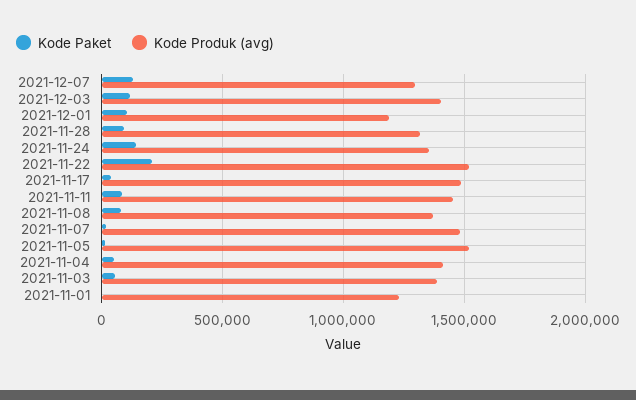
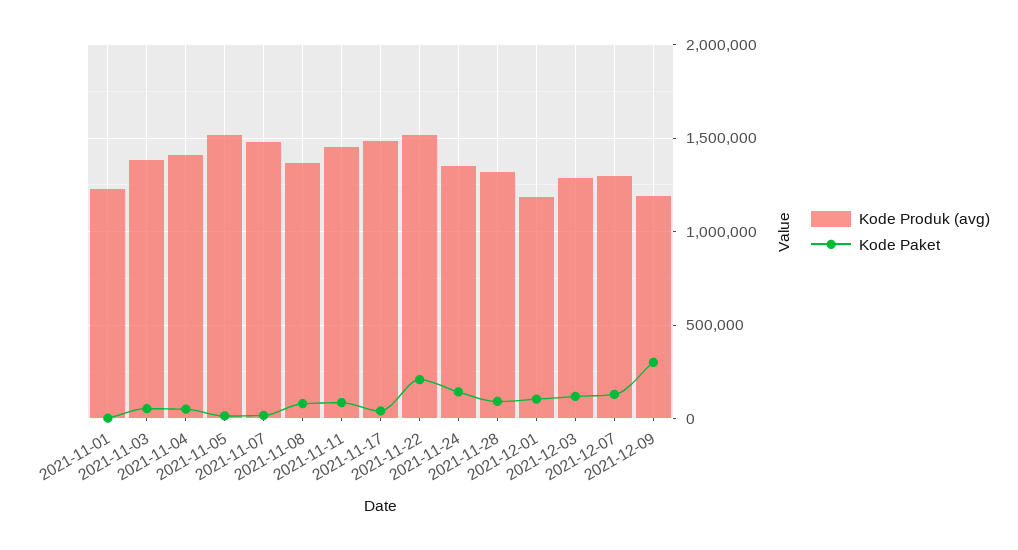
Kode Produk (avg), 2021-12-03: 1400000 -> 1300000
Kode Produk (avg), 2021-12-09: none -> 1200000
Kode Paket, 2021-12-09: none -> 300000

